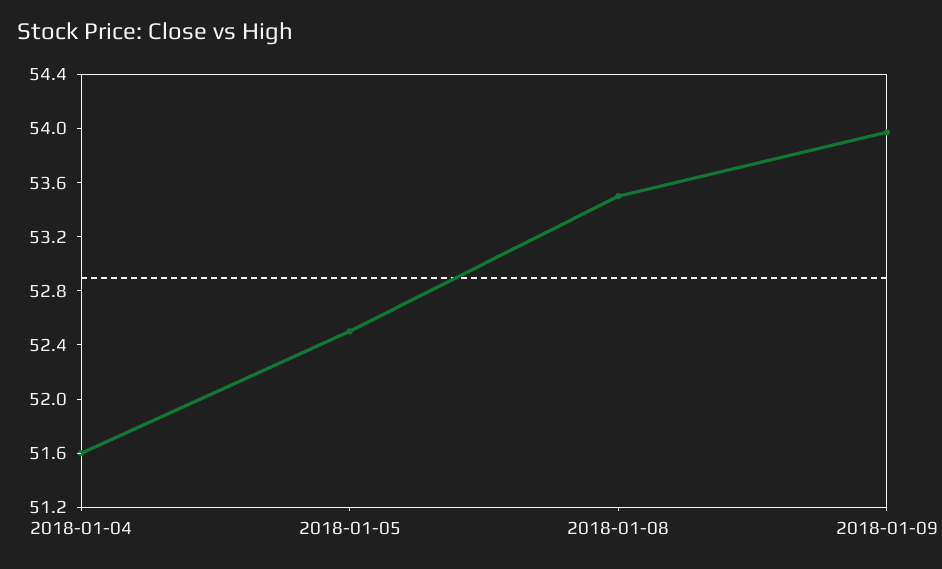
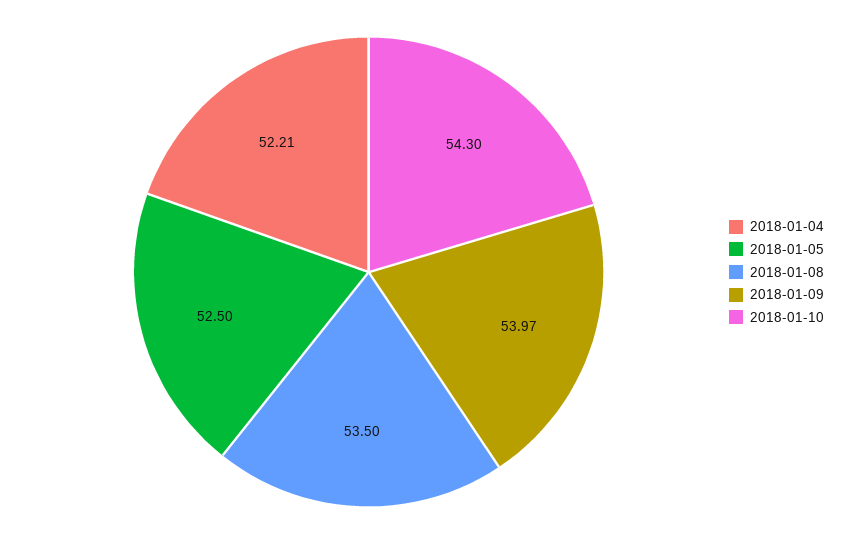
2018-01-04: 51.6 -> 52.21
2018-01-10: none -> 54.3

